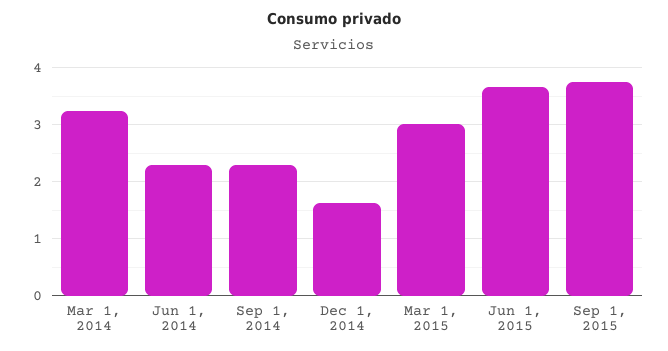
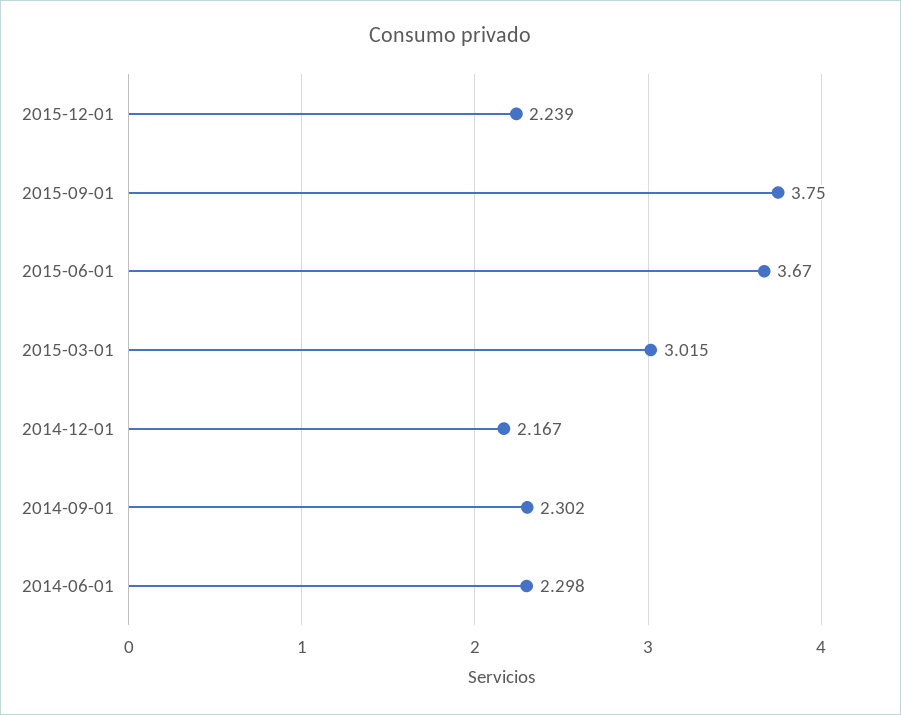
Mar 1, 2014: 3.2 -> none
Dec 1, 2014: 1.6 -> 2.167
2015-12-01: none -> 2.239

